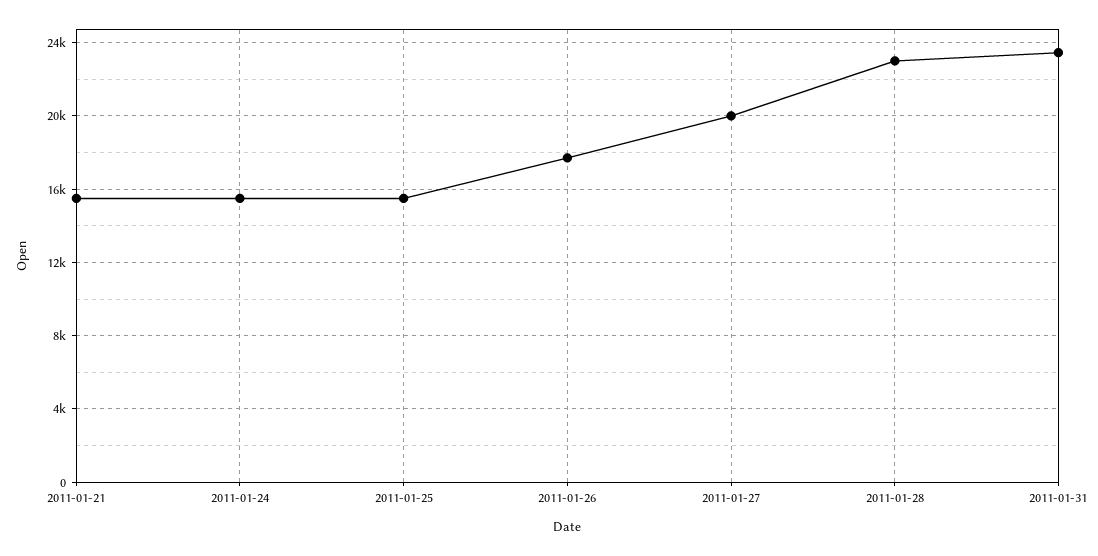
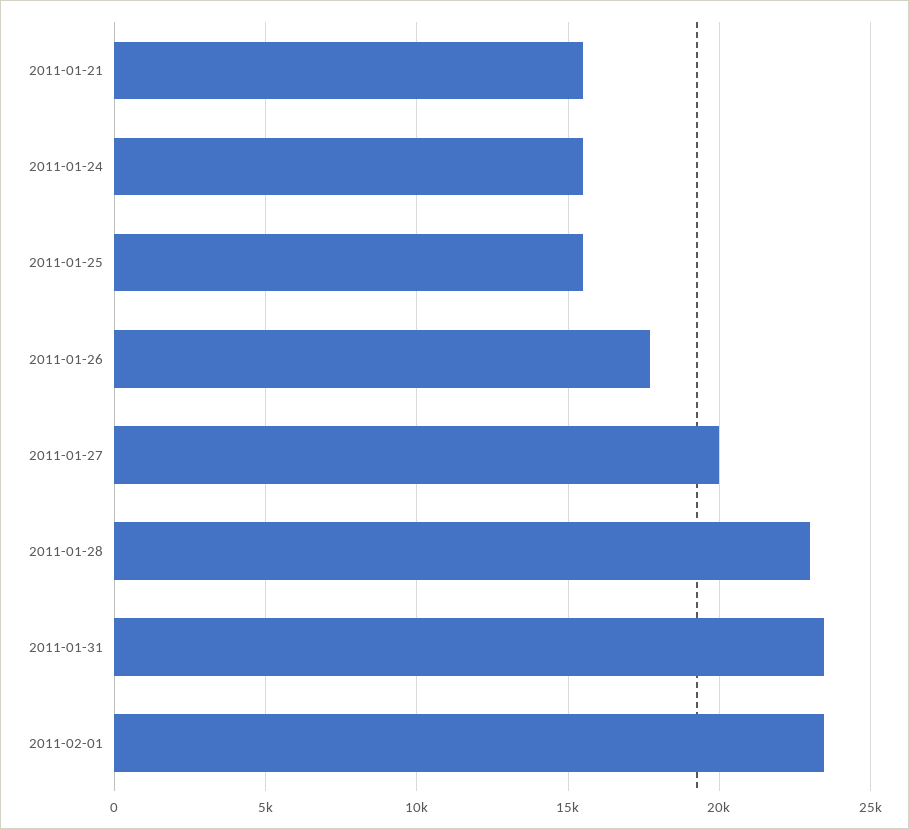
2011-02-01: none -> 23500

